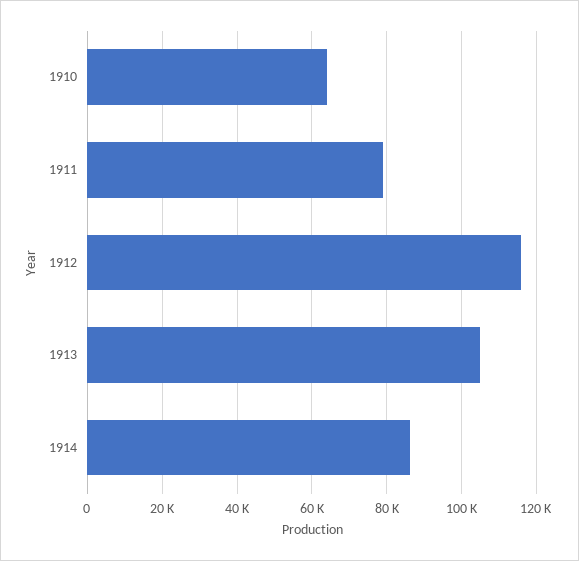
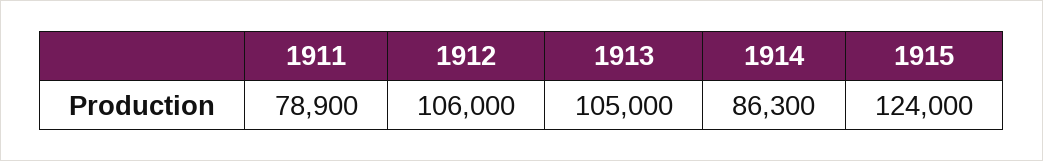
1910: 64000 -> none
1912: 116000 -> 106000
1915: none -> 124000

